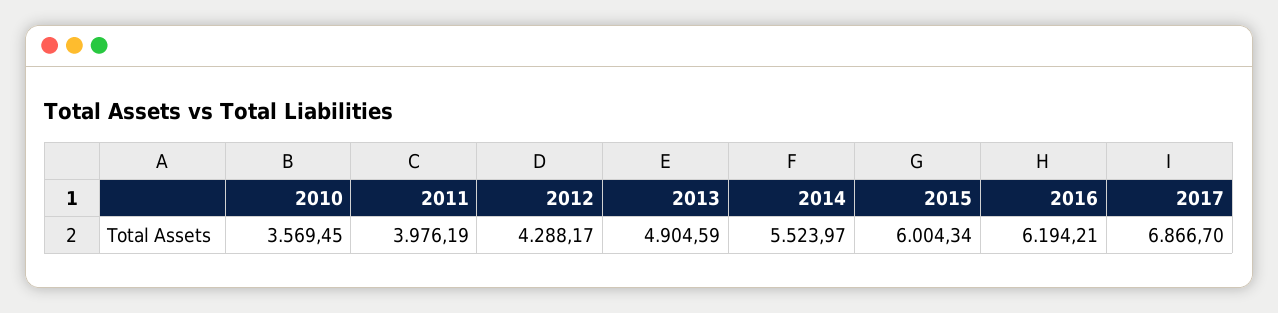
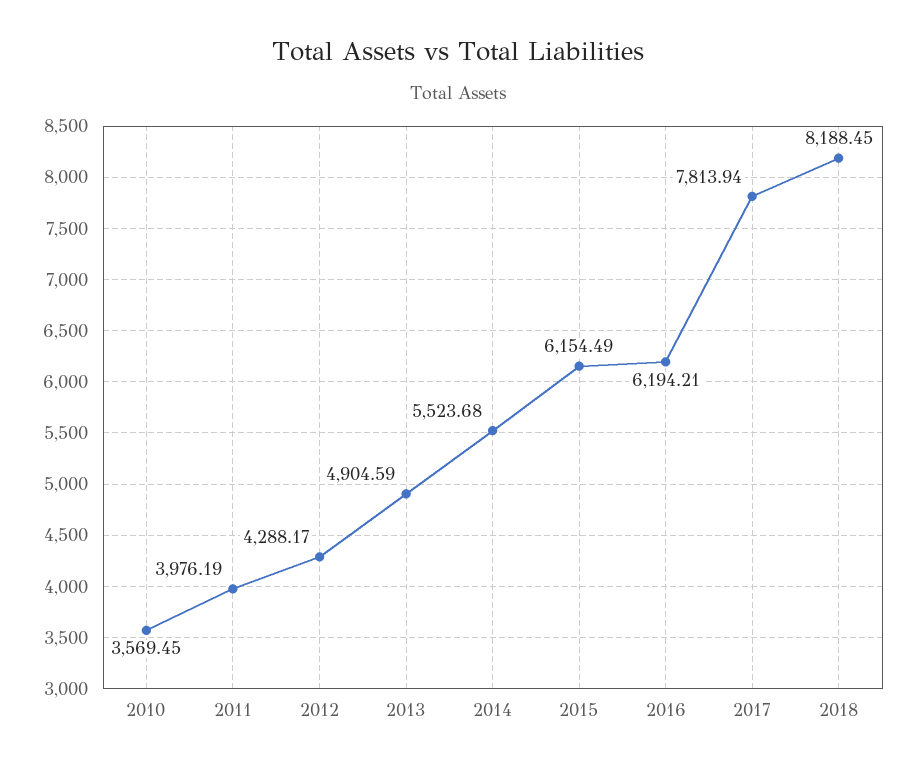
2014: 5523.97 -> 5523.68
2015: 6004.34 -> 6154.49
2017: 6866.7 -> 7813.94
2018: none -> 8188.45

